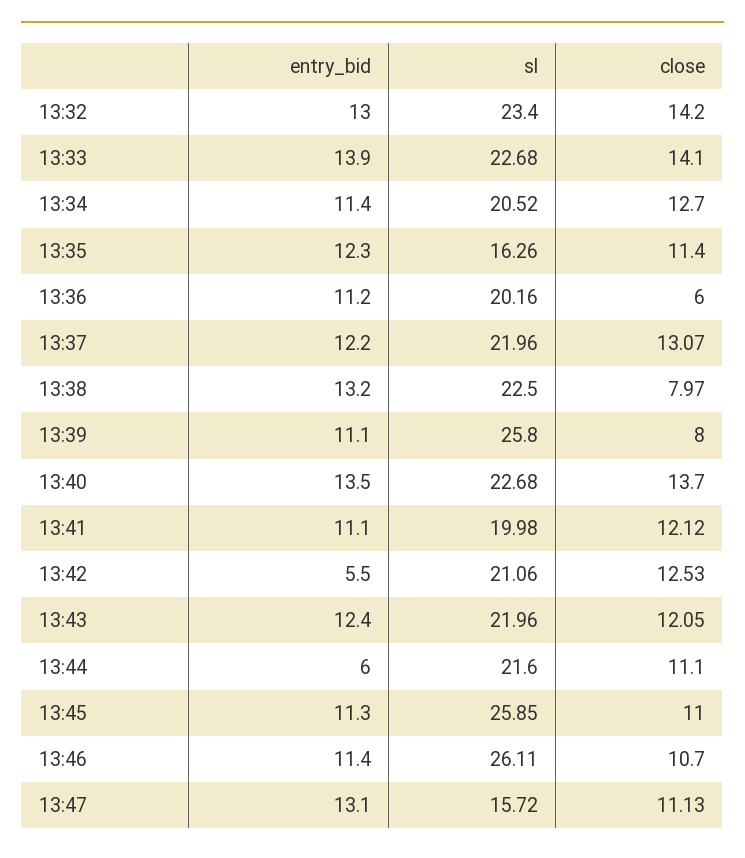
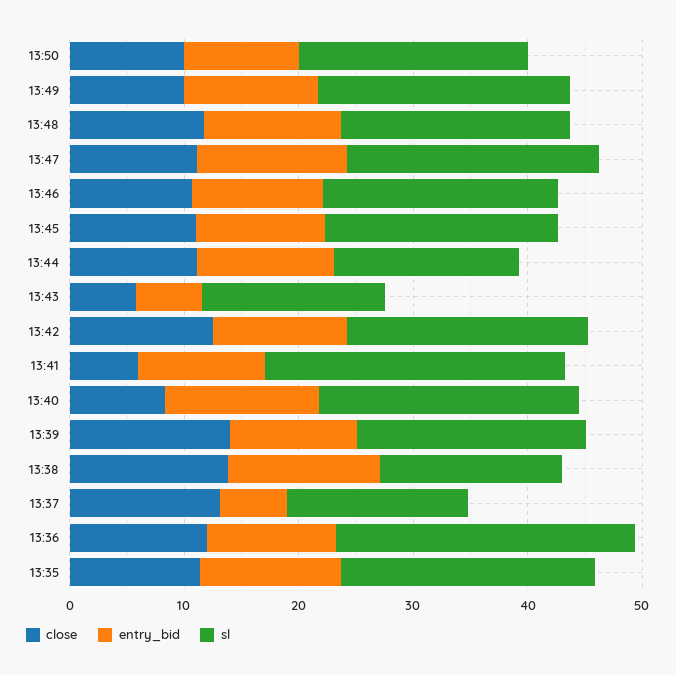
entry_bid, 13:32: 13 -> none
sl, 13:32: 23.4 -> none
close, 13:32: 14.2 -> none
entry_bid, 13:33: 13.9 -> none
sl, 13:33: 22.68 -> none
close, 13:33: 14.1 -> none
entry_bid, 13:34: 11.4 -> none
sl, 13:34: 20.52 -> none
close, 13:34: 12.7 -> none
sl, 13:35: 16.26 -> 22
sl, 13:36: 20.16 -> 26
close, 13:36: 6 -> 12
entry_bid, 13:37: 12.2 -> 6
sl, 13:37: 21.96 -> 16
sl, 13:38: 22.5 -> 16
close, 13:38: 7.97 -> 14
sl, 13:39: 25.8 -> 20
close, 13:39: 8 -> 14
close, 13:40: 13.7 -> 8
sl, 13:41: 19.98 -> 26
close, 13:41: 12.12 -> 6
entry_bid, 13:42: 5.5 -> 12
entry_bid, 13:43: 12.4 -> 6
sl, 13:43: 21.96 -> 16
close, 13:43: 12.05 -> 6
entry_bid, 13:44: 6 -> 12
sl, 13:44: 21.6 -> 16
sl, 13:45: 25.85 -> 20
sl, 13:46: 26.11 -> 20
sl, 13:47: 15.72 -> 22
close, 13:50: none -> 10
entry_bid, 13:50: none -> 10
sl, 13:50: none -> 20
close, 13:49: none -> 10
entry_bid, 13:49: none -> 12
sl, 13:49: none -> 22
close, 13:48: none -> 12
entry_bid, 13:48: none -> 12
sl, 13:48: none -> 20

